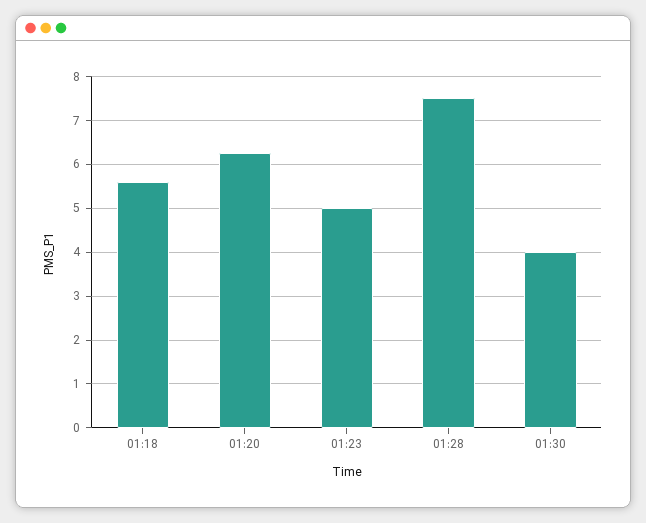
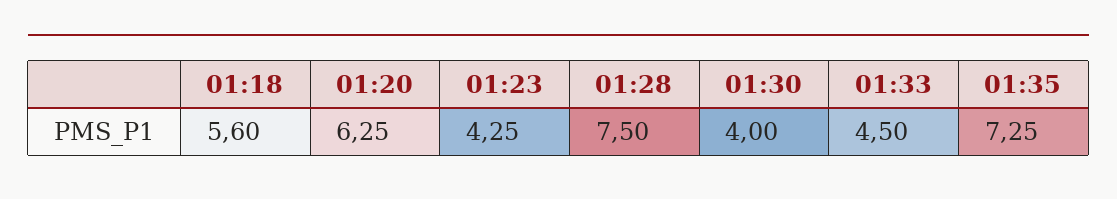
01:23: 5 -> 4.25
01:33: none -> 4.5
01:35: none -> 7.25

